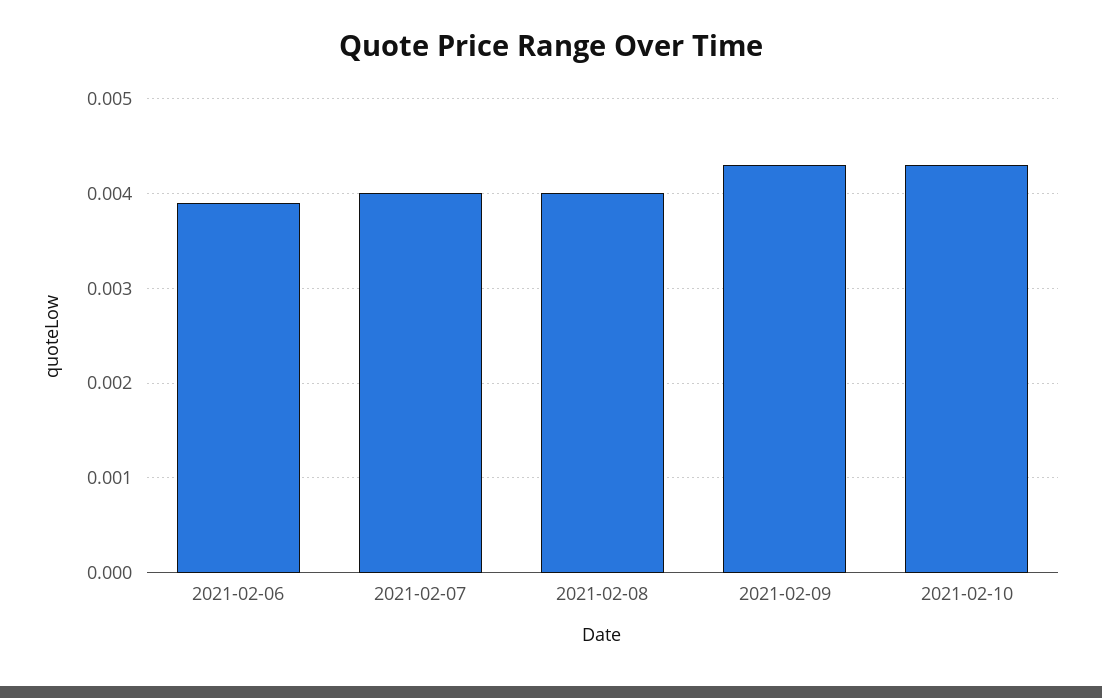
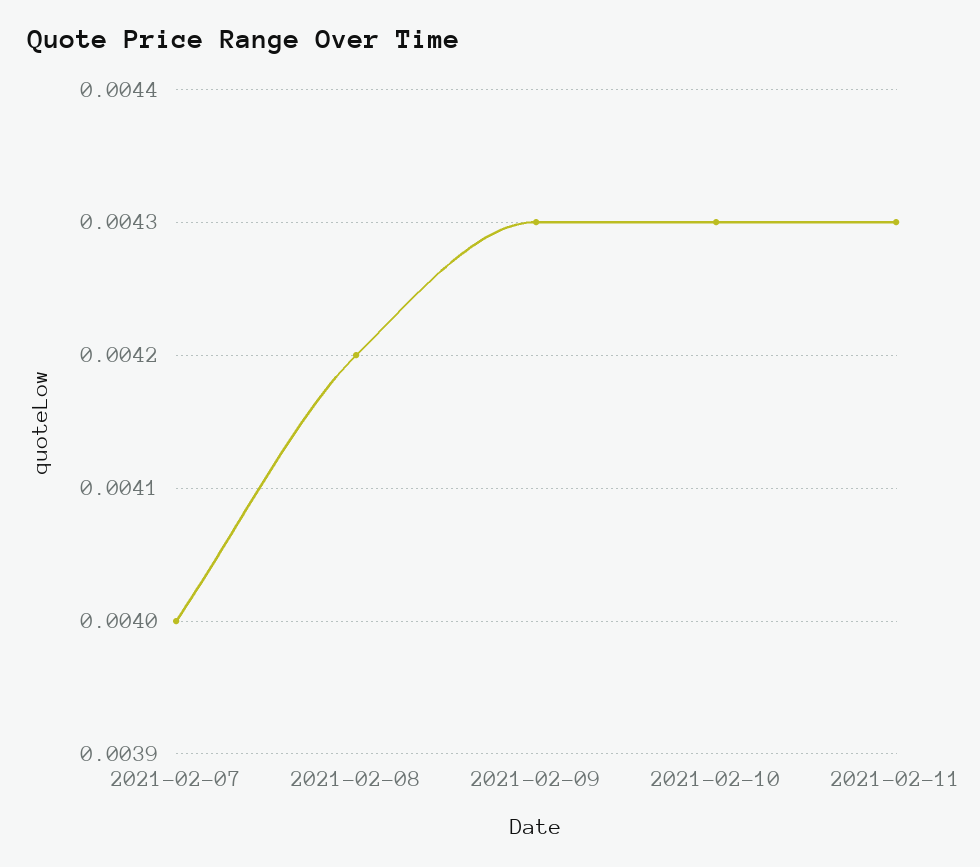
2021-02-06: 0.0039 -> none
2021-02-08: 0.004 -> 0.0042
2021-02-11: none -> 0.0043

